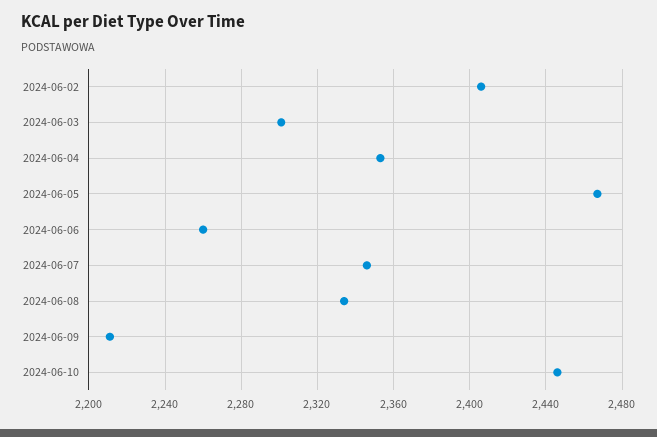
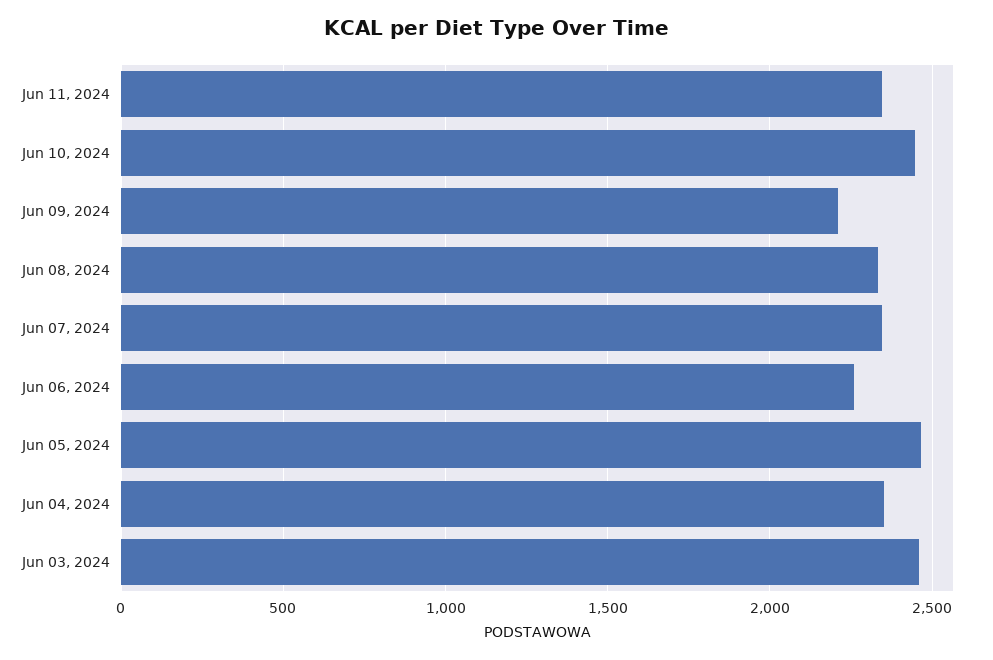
2024-06-02: 2405 -> none
2024-06-03: 2300 -> 2450
Jun 11, 2024: none -> 2350

